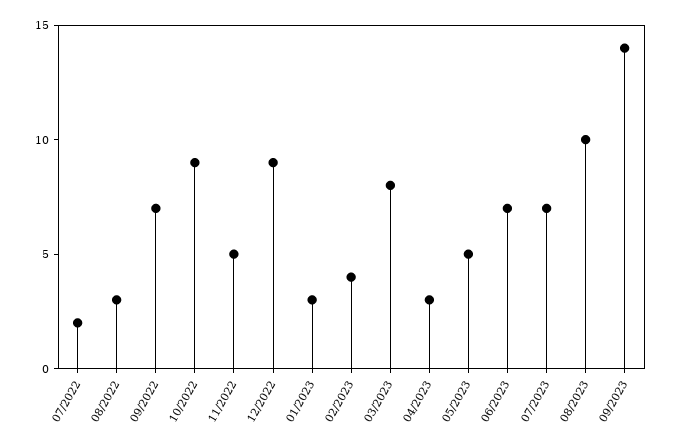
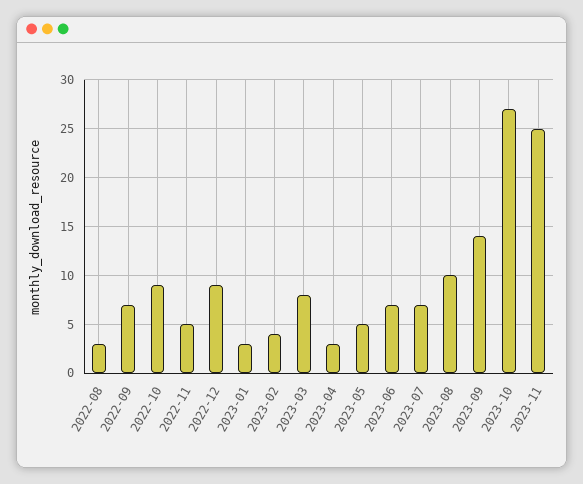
07/2022: 2 -> none
2023-10: none -> 27
2023-11: none -> 25

